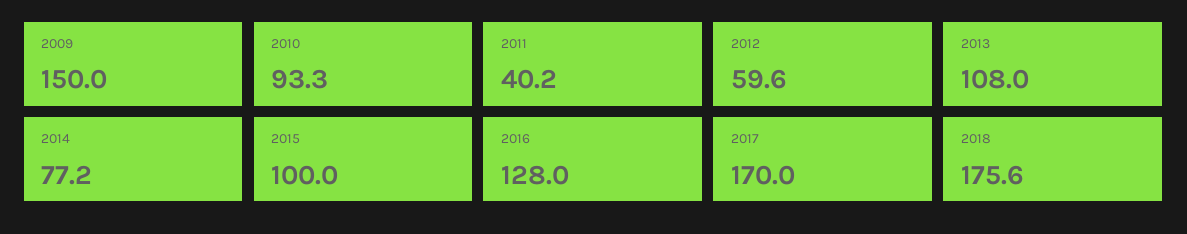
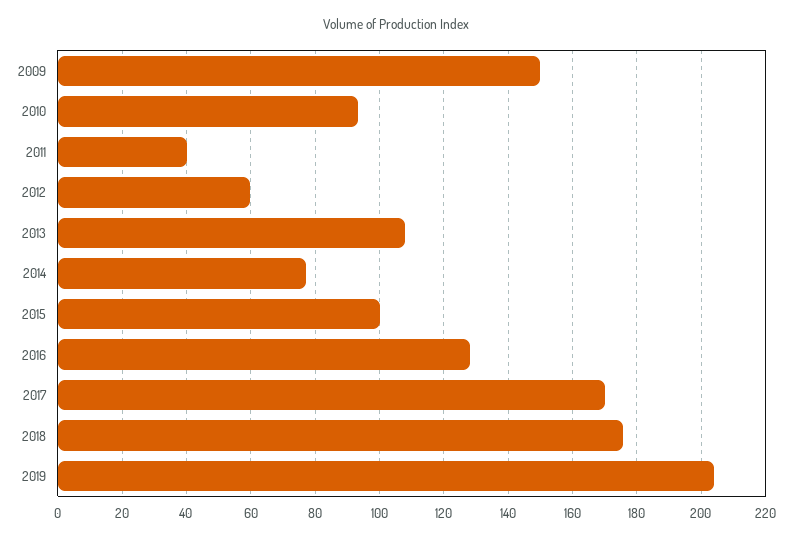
2019: none -> 204

